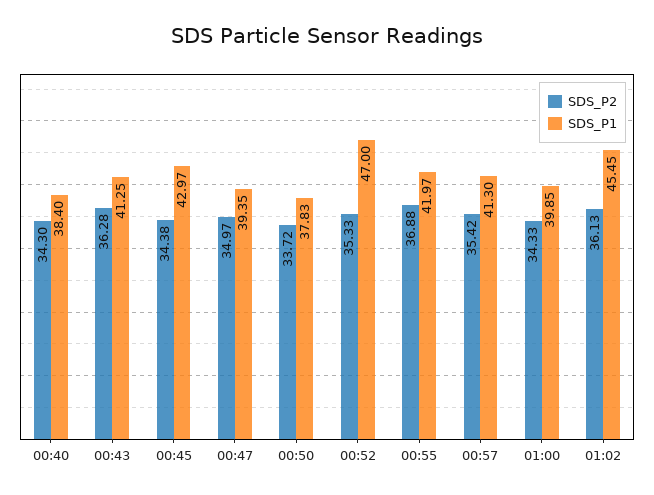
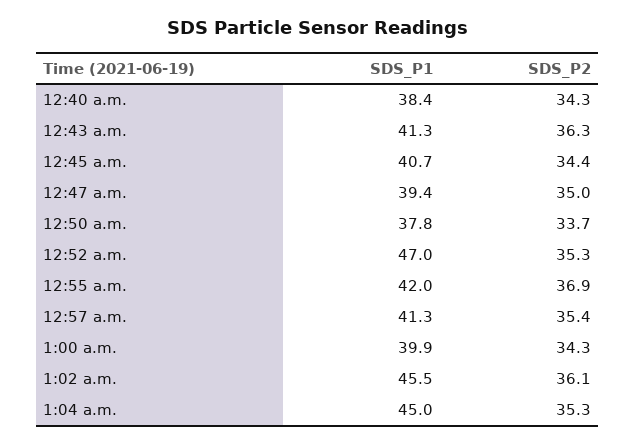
SDS_P1, 00:45: 42.97 -> 40.7
SDS_P1, 1:04 a.m.: none -> 45
SDS_P2, 1:04 a.m.: none -> 35.3

